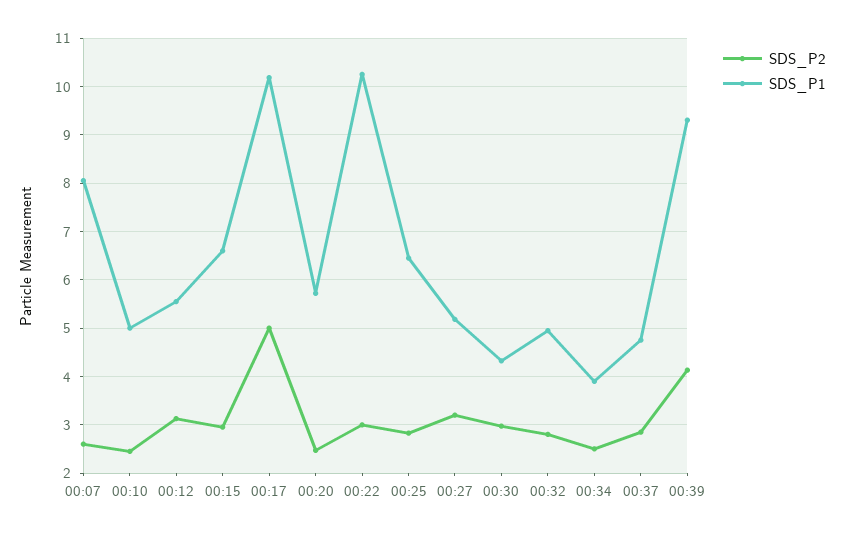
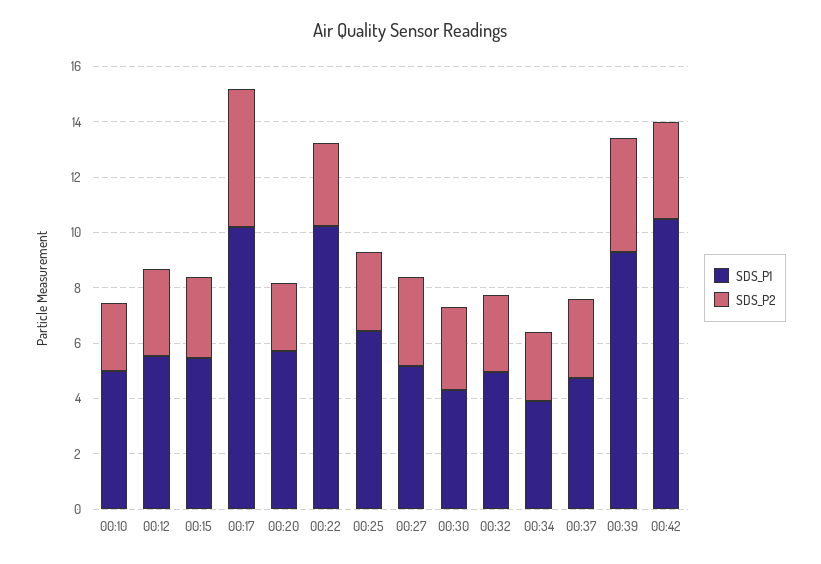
SDS_P2, 00:07: 2.6 -> none
SDS_P1, 00:07: 8 -> none
SDS_P1, 00:15: 6.6 -> 5.5
SDS_P1, 00:42: none -> 10.5
SDS_P2, 00:42: none -> 3.5

